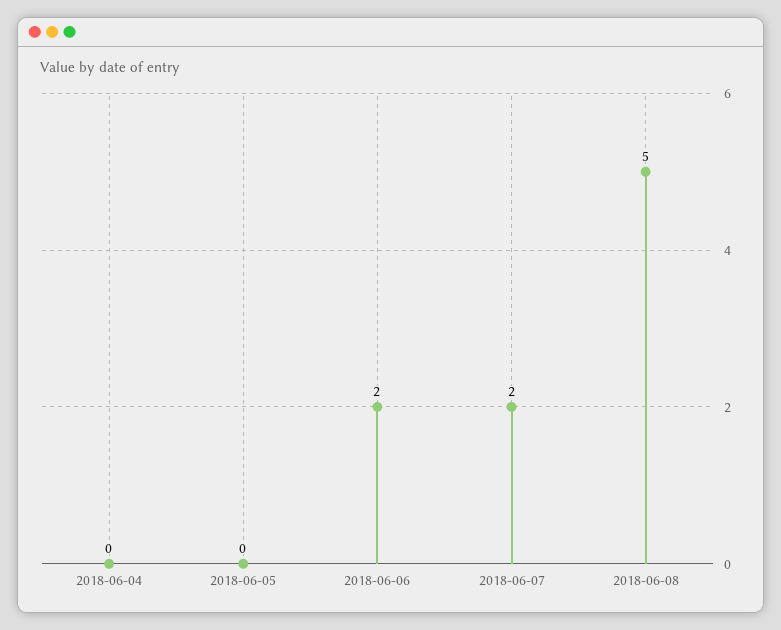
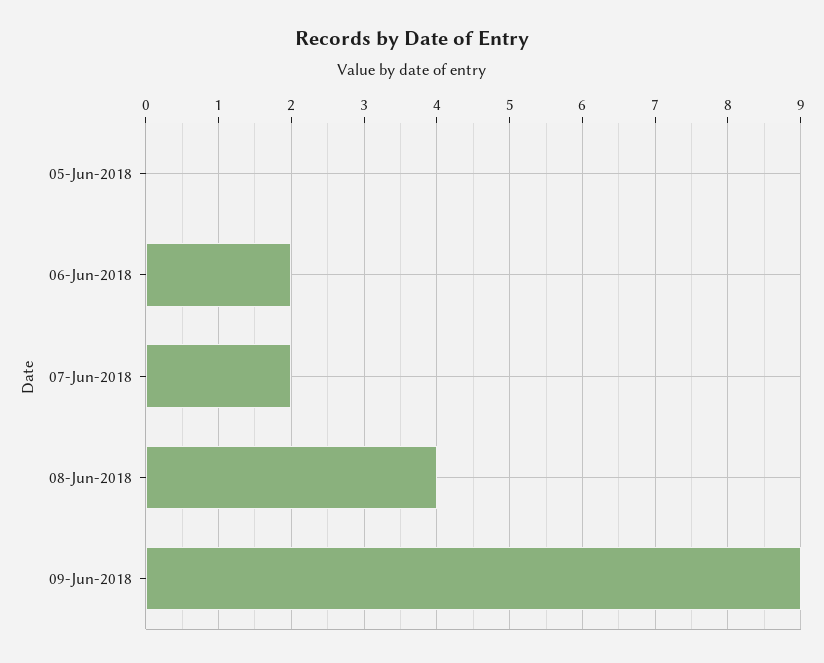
2018-06-04: 0 -> none
2018-06-08: 5 -> 4
09-Jun-2018: none -> 9

